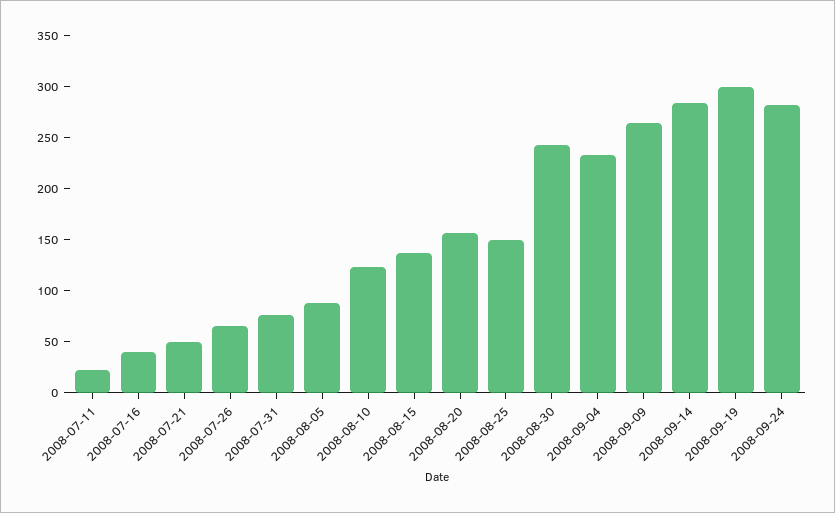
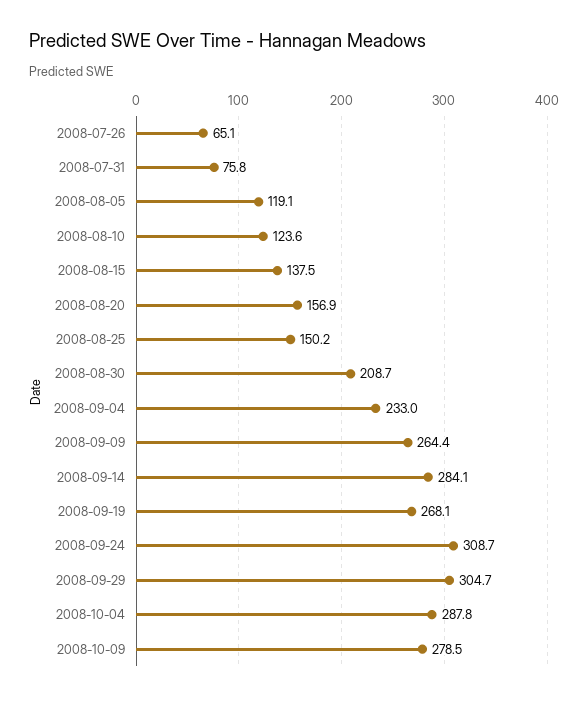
2008-07-11: 20 -> none
2008-07-16: 40 -> none
2008-07-21: 50 -> none
2008-08-05: 90 -> 119.1
2008-08-30: 240 -> 208.7
2008-09-19: 300 -> 268.1
2008-09-24: 280 -> 308.7
2008-09-29: none -> 304.7
2008-10-04: none -> 287.8
2008-10-09: none -> 278.5

